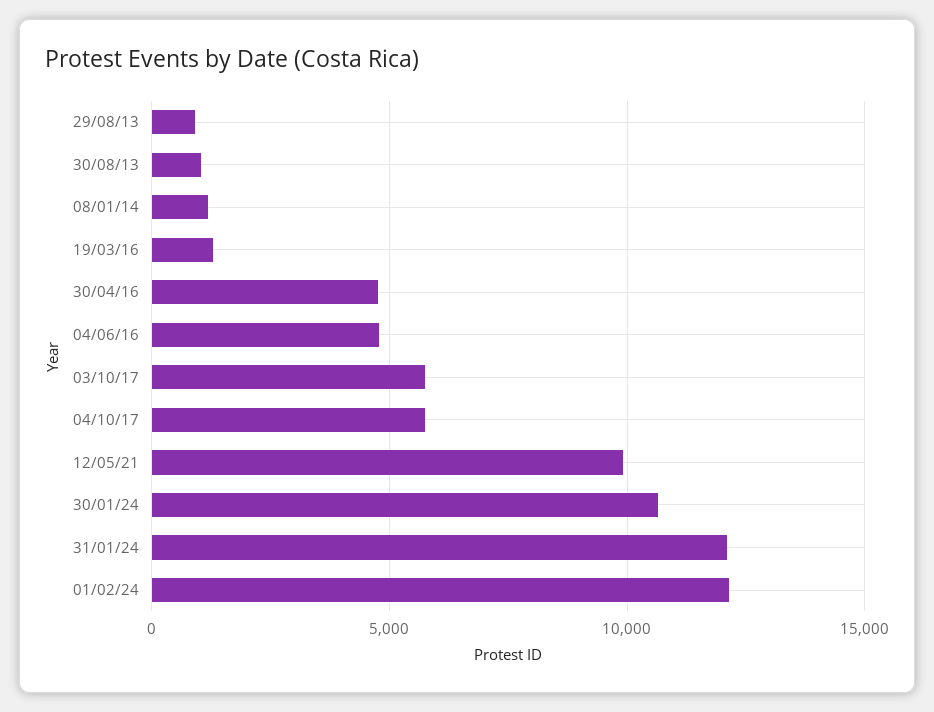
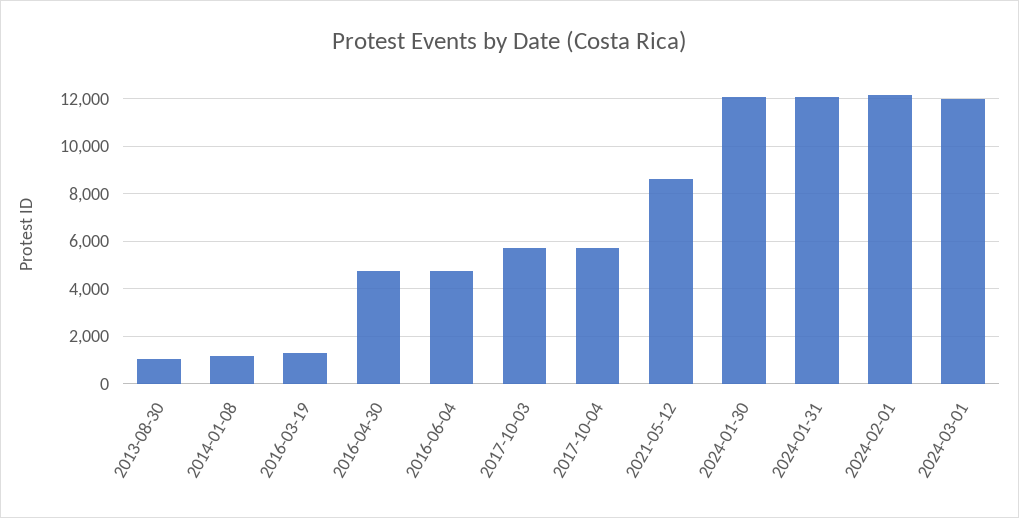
29/08/13: 1000 -> none
12/05/21: 10000 -> 8500
30/01/24: 10500 -> 12000
2024-03-01: none -> 12000

